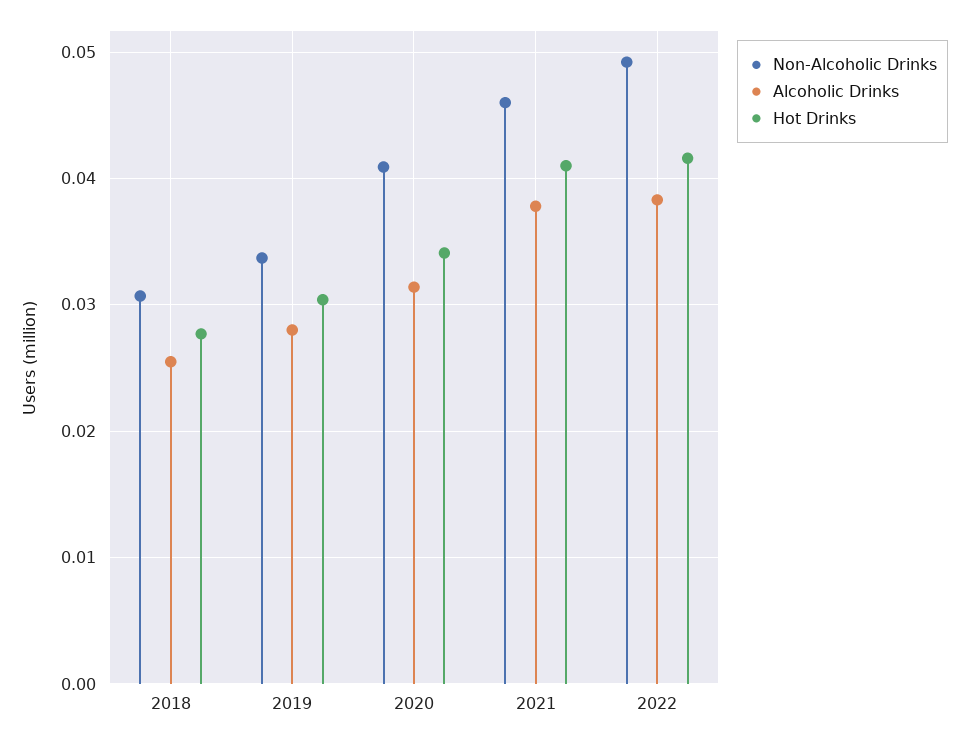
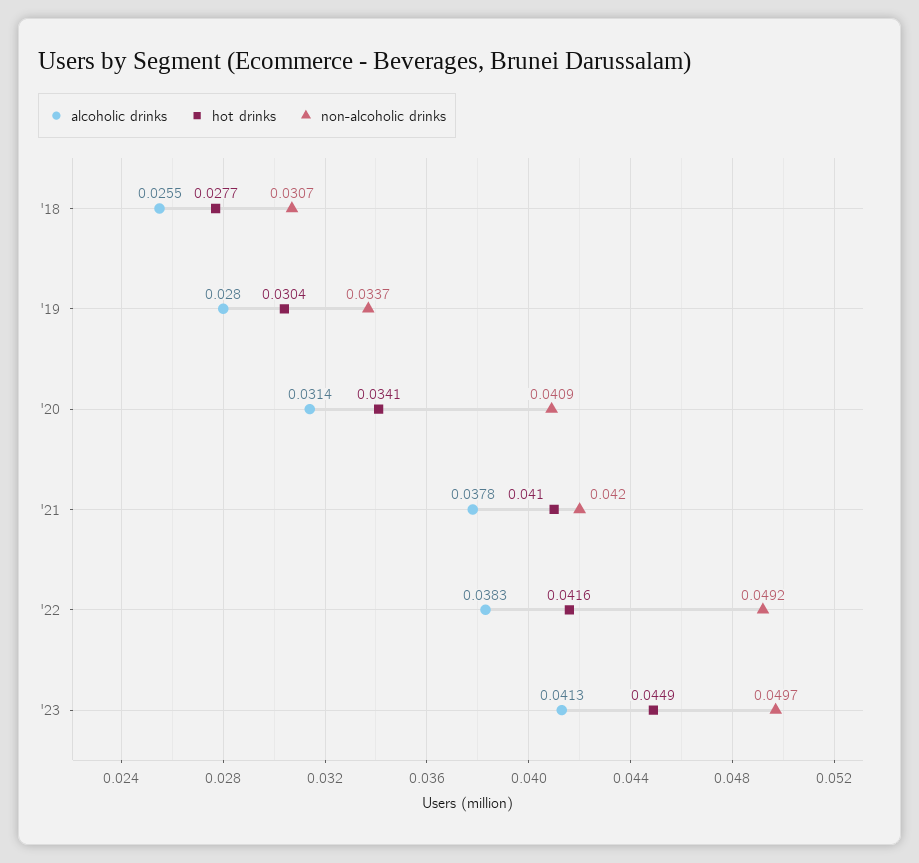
Non-Alcoholic Drinks, 2021: 0.046 -> 0.042
Alcoholic Drinks, '23: none -> 0.0413
Hot Drinks, '23: none -> 0.0449
Non-Alcoholic Drinks, '23: none -> 0.0497

